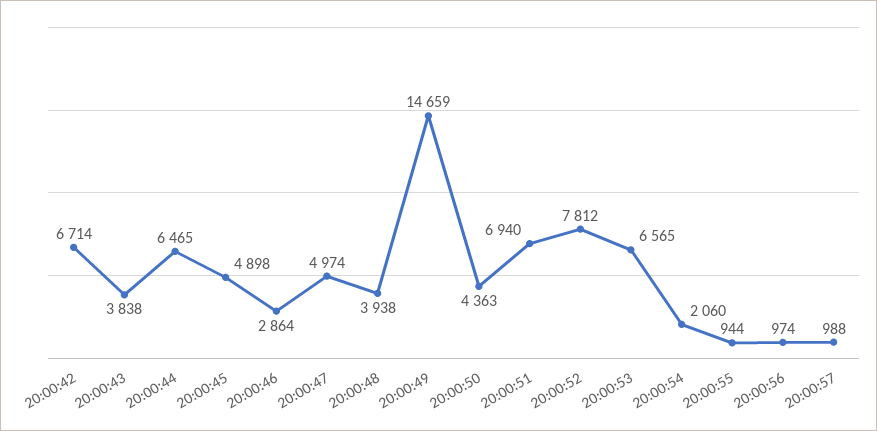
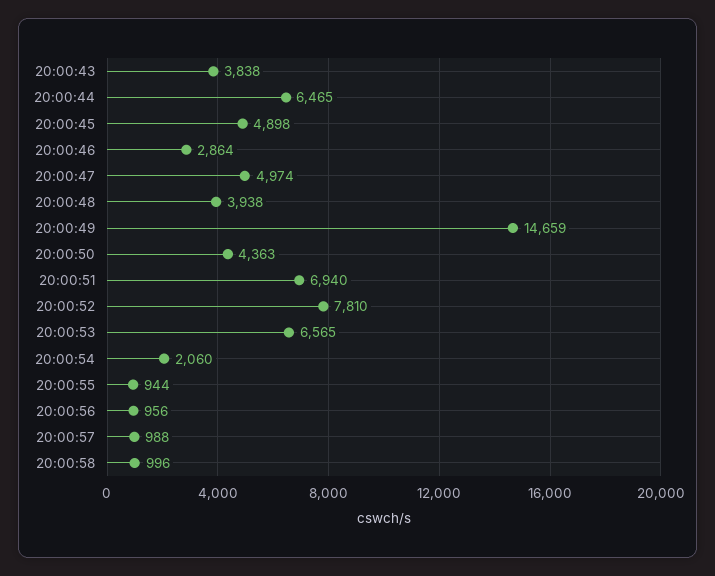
20:00:42: 6714 -> none
20:00:52: 7812 -> 7810
20:00:56: 974 -> 956
20:00:58: none -> 996

